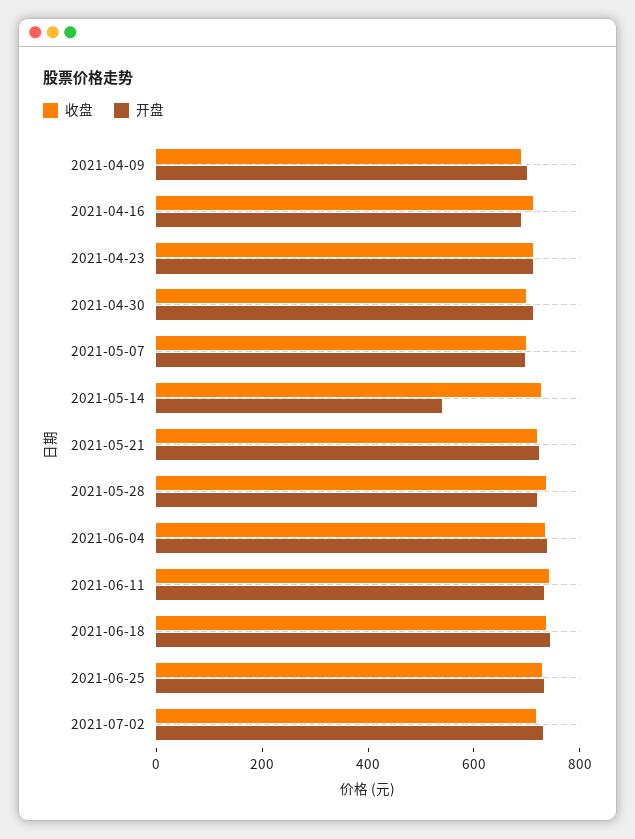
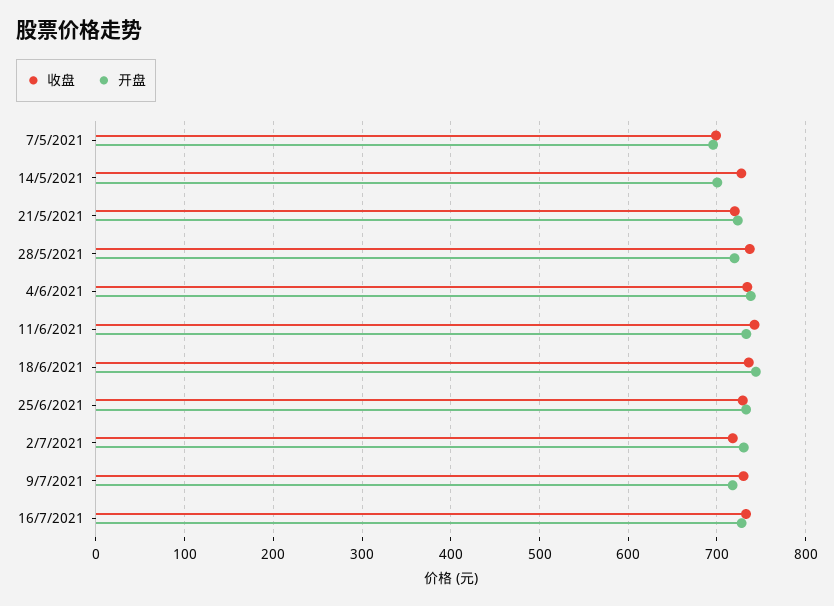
收盘, 2021-04-09: 700 -> none
开盘, 2021-04-09: 700 -> none
收盘, 2021-04-16: 700 -> none
开盘, 2021-04-16: 700 -> none
收盘, 2021-04-23: 700 -> none
开盘, 2021-04-23: 700 -> none
收盘, 2021-04-30: 700 -> none
开盘, 2021-04-30: 700 -> none
开盘, 2021-05-14: 550 -> 700
收盘, 9/7/2021: none -> 730
开盘, 9/7/2021: none -> 720
收盘, 16/7/2021: none -> 730
开盘, 16/7/2021: none -> 730

